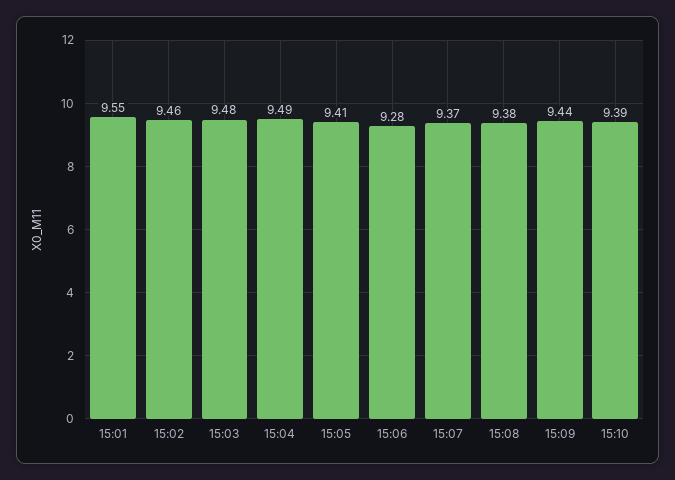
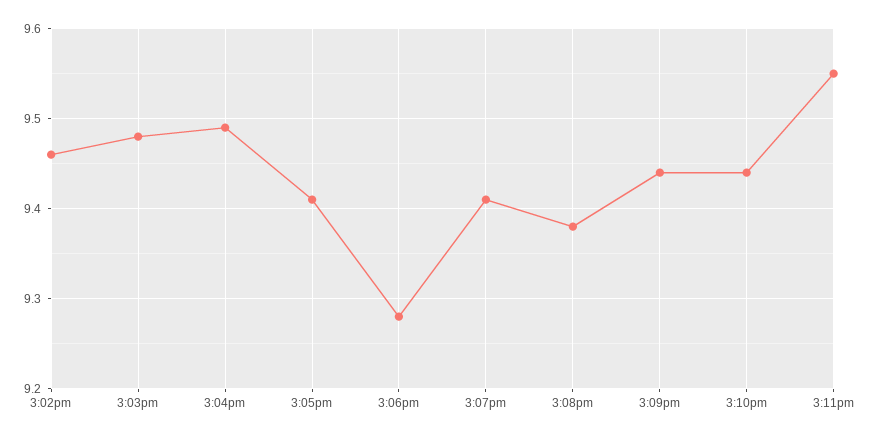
15:01: 9.55 -> none
15:07: 9.37 -> 9.41
15:10: 9.39 -> 9.44
3:11pm: none -> 9.55

